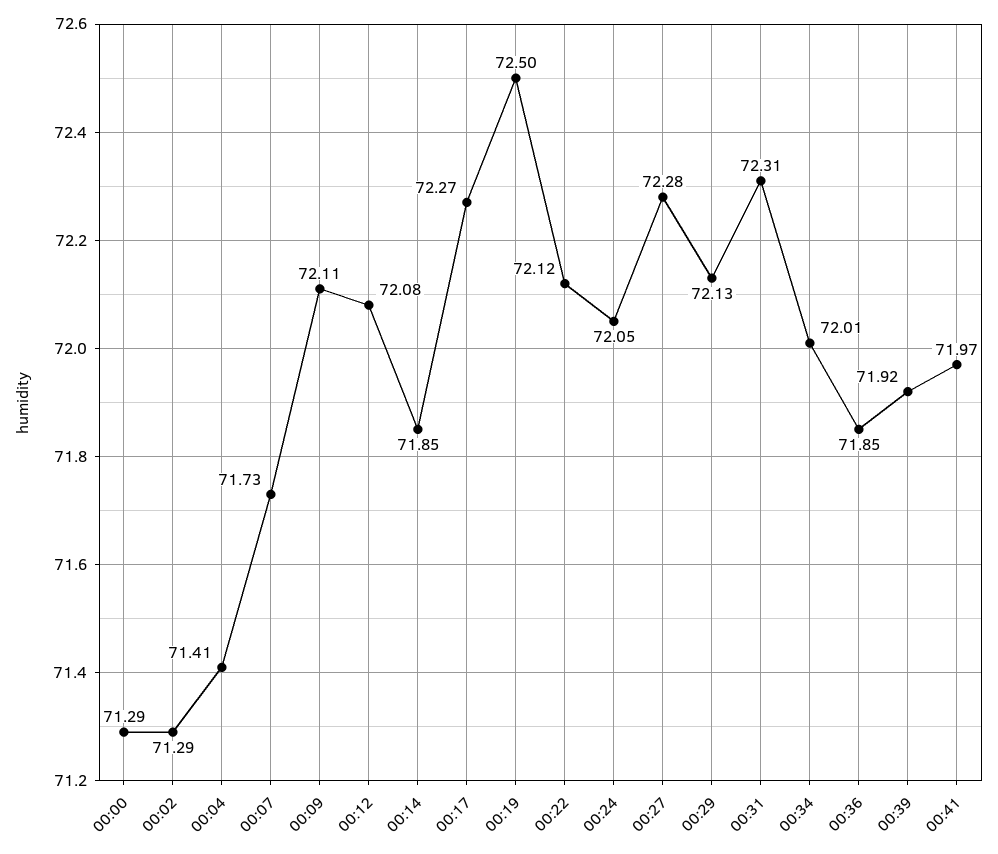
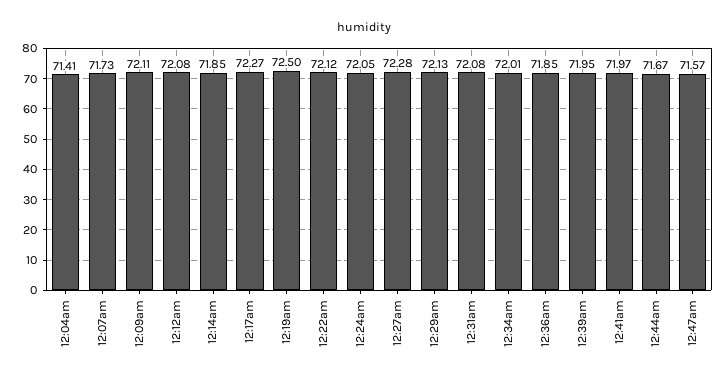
00:00: 71.29 -> none
00:02: 71.29 -> none
00:31: 72.31 -> 72.08
00:39: 71.92 -> 71.95
12:44am: none -> 71.67
12:47am: none -> 71.57

